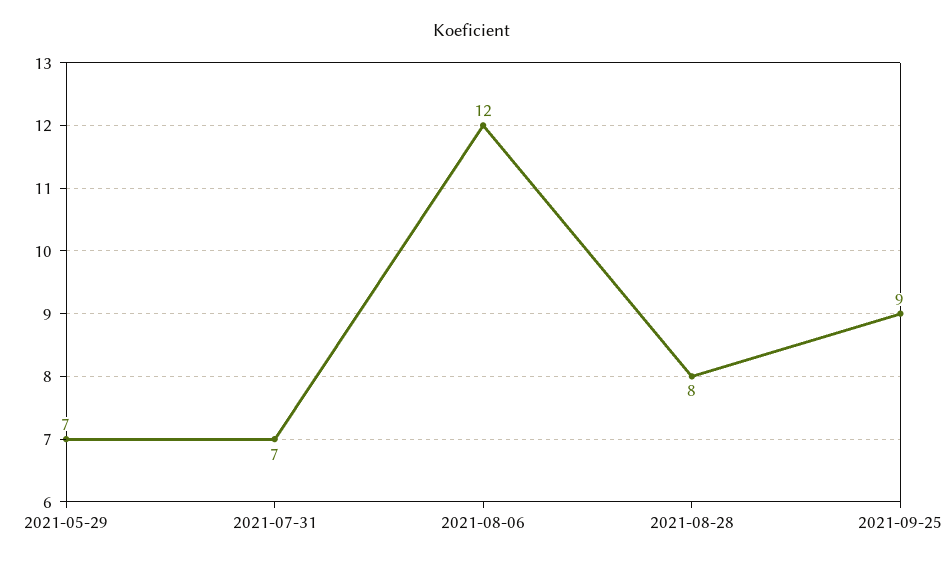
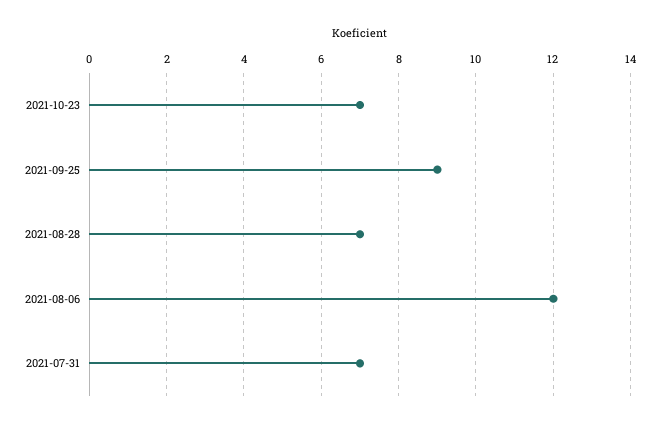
2021-05-29: 7 -> none
2021-08-28: 8 -> 7
2021-10-23: none -> 7

